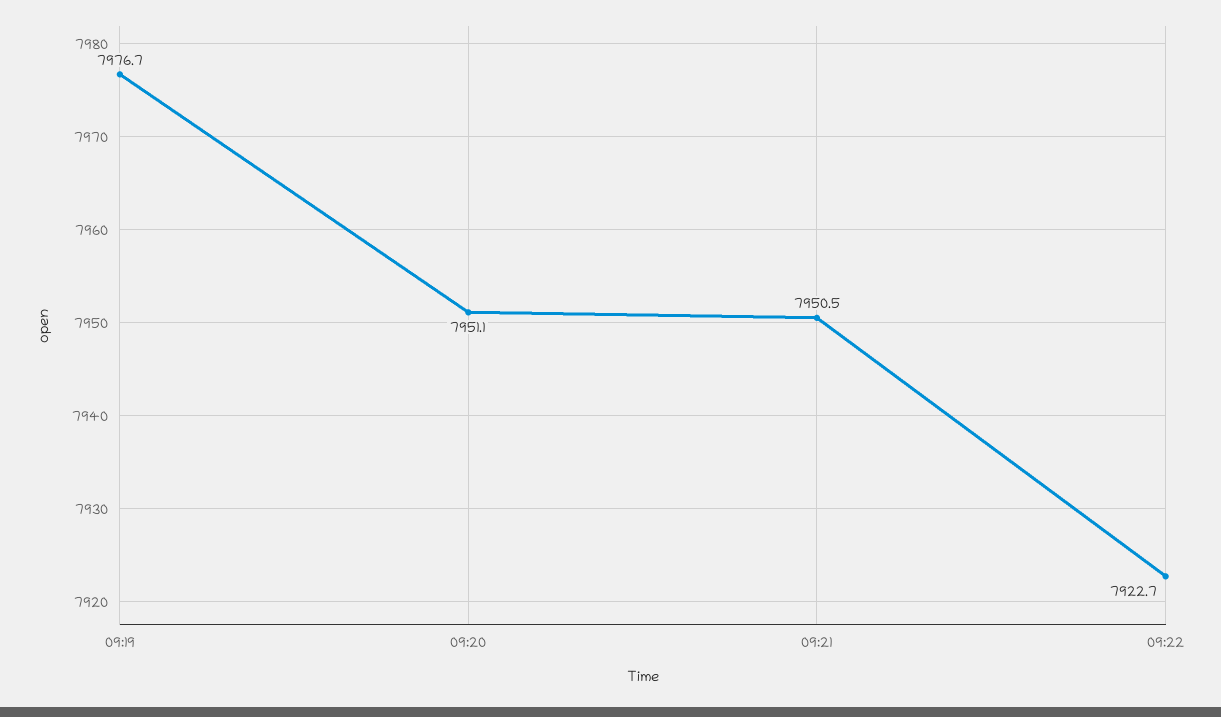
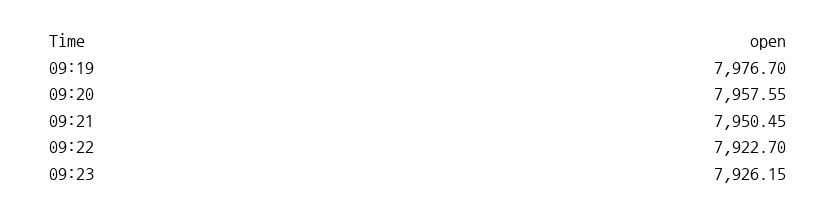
09:20: 7951.1 -> 7957.55
09:23: none -> 7926.15

